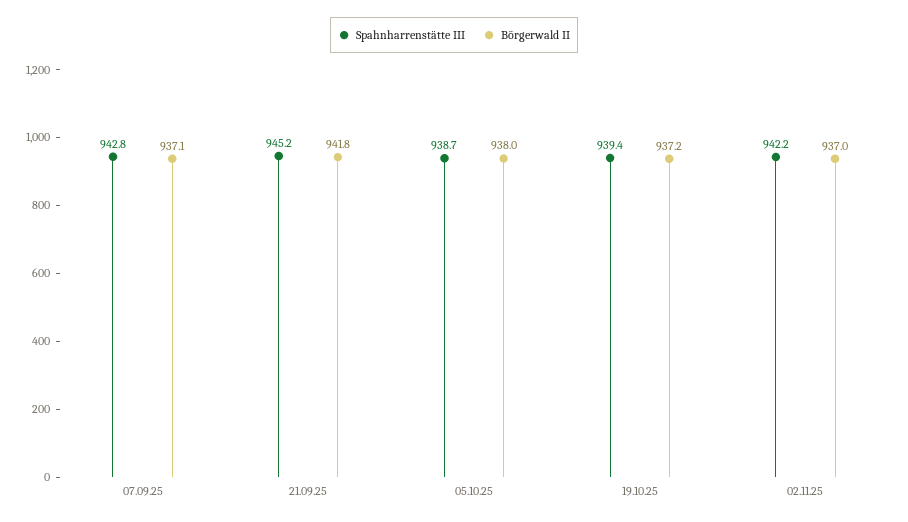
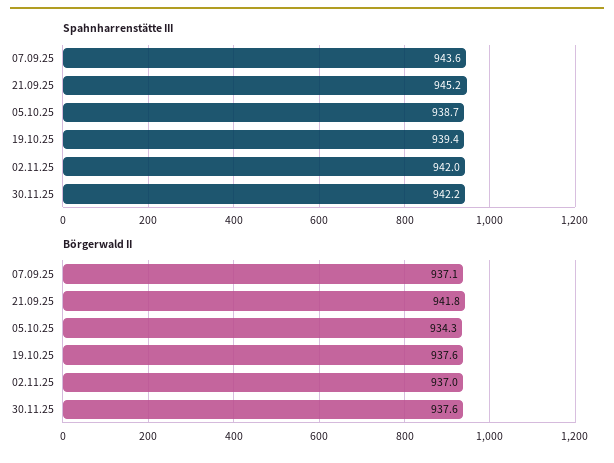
Spahnharrenstätte III, 07.09.25: 942.8 -> 943.6
Börgerwald II, 05.10.25: 938 -> 934.3
Börgerwald II, 19.10.25: 937.2 -> 937.6
Spahnharrenstätte III, 02.11.25: 942.2 -> 942
Spahnharrenstätte III, 30.11.25: none -> 942.2
Börgerwald II, 30.11.25: none -> 937.6

